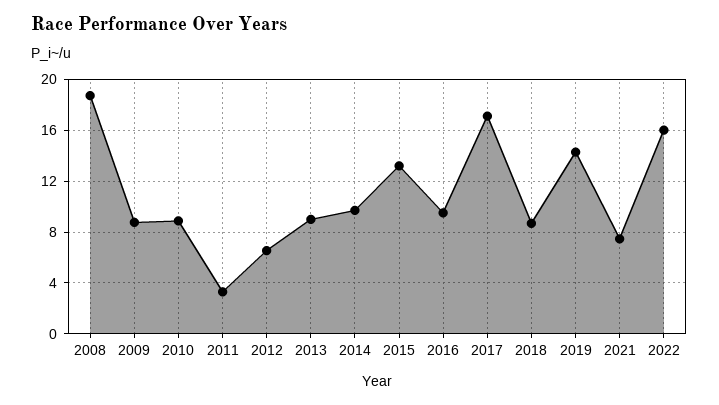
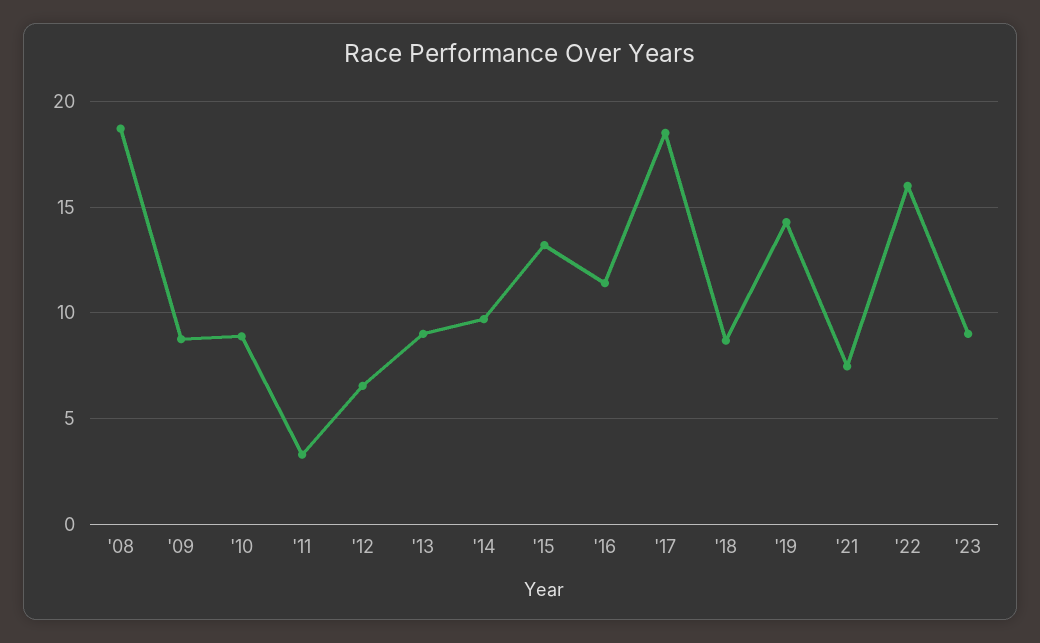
2016: 9.5 -> 11.5
2017: 17 -> 18.5
'23: none -> 9

